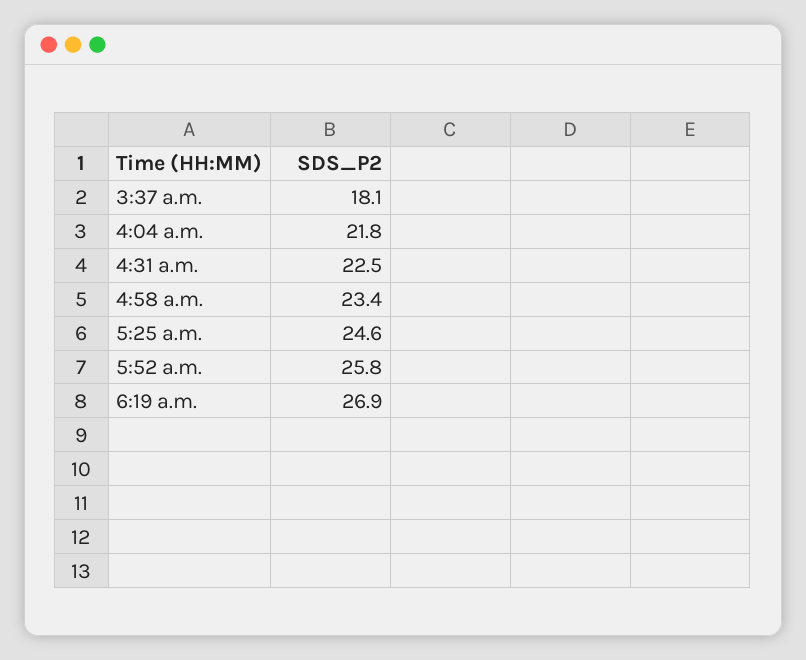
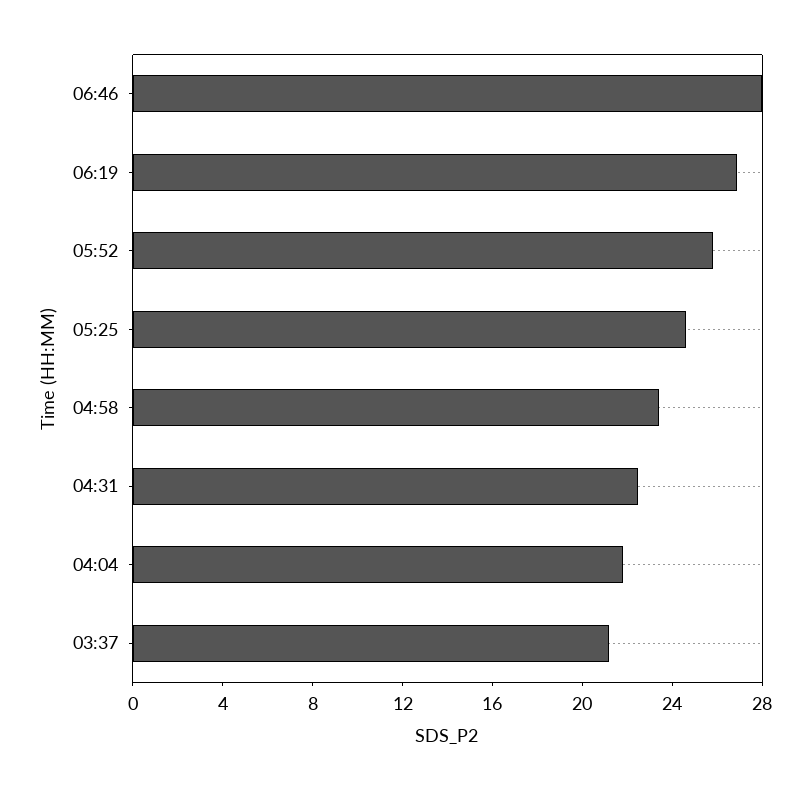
3:37 a.m.: 18.1 -> 21
06:46: none -> 28

